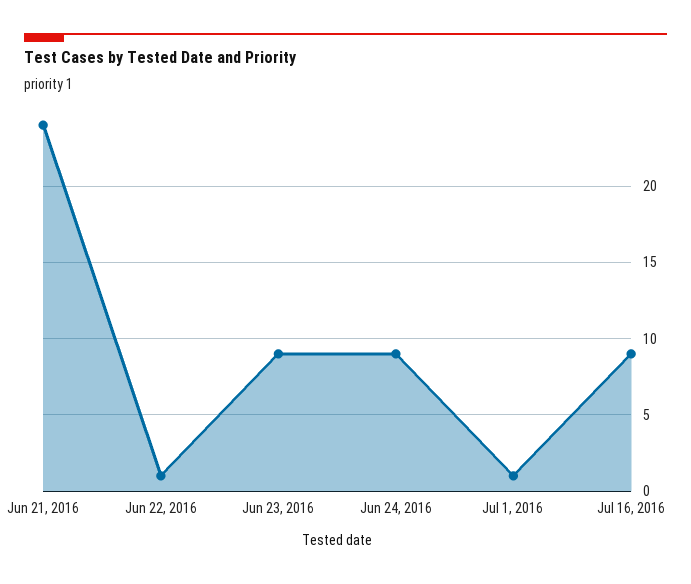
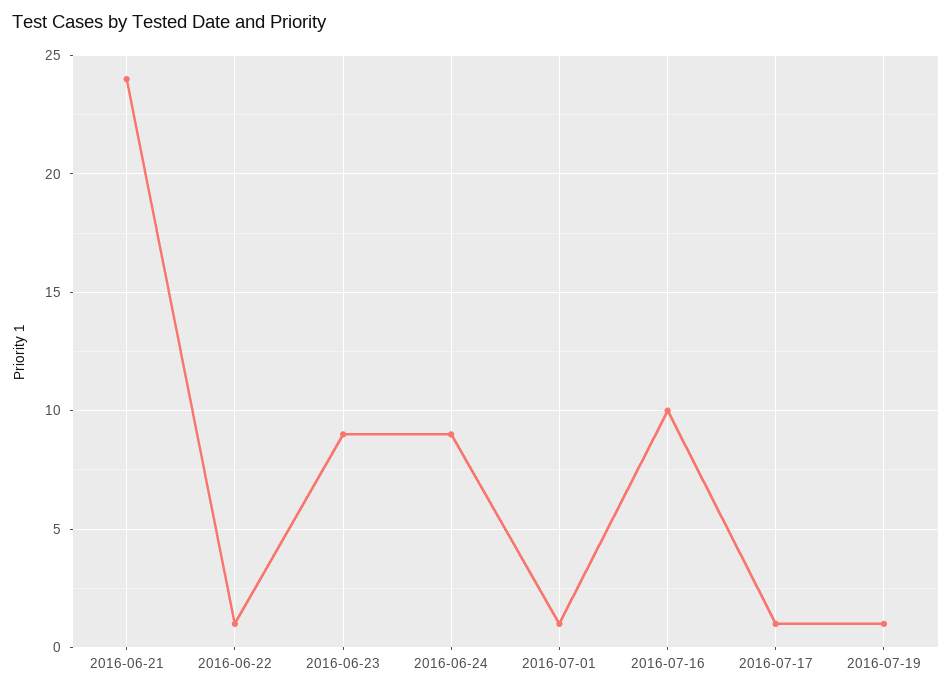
Jul 16, 2016: 9 -> 10
2016-07-17: none -> 1
2016-07-19: none -> 1

